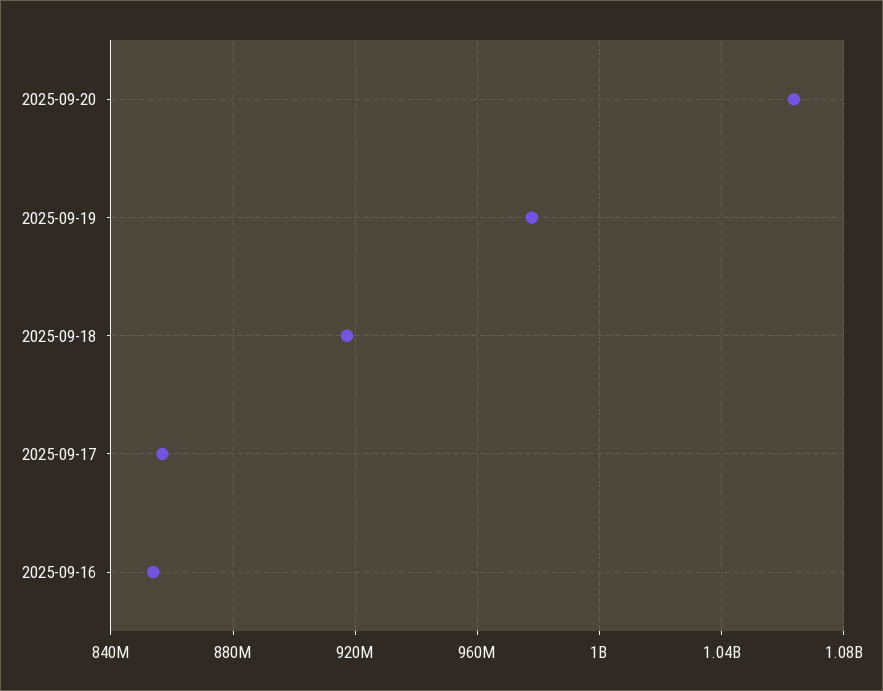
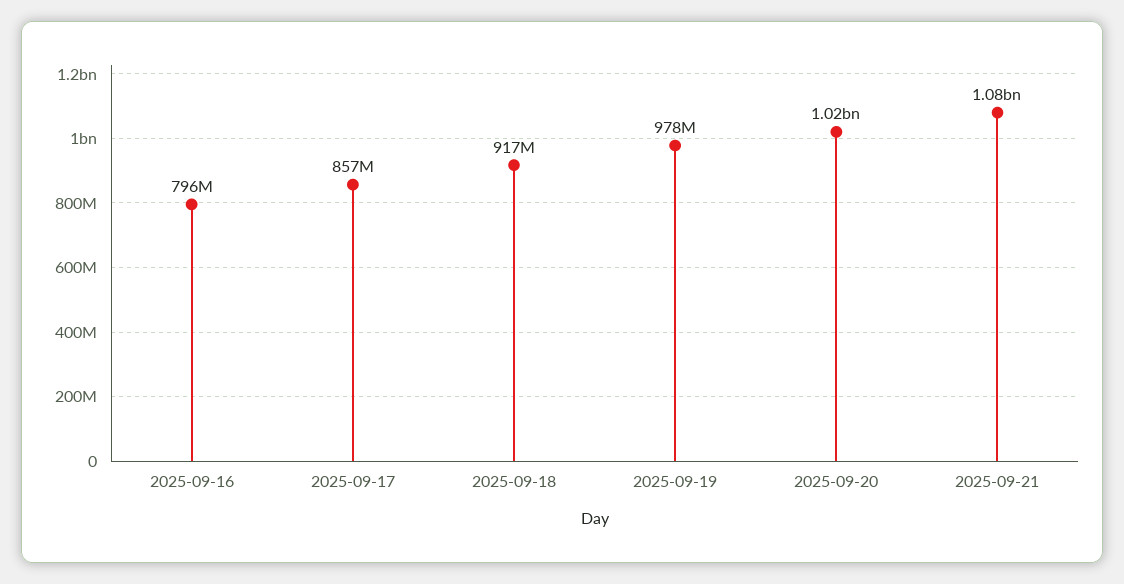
2025-09-20: 1065000000 -> 1020000000
2025-09-16: 855000000 -> 796000000
2025-09-21: none -> 1080000000

